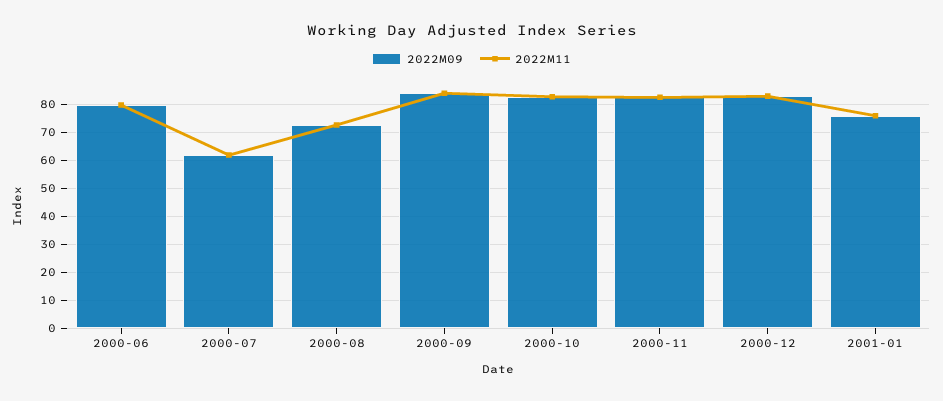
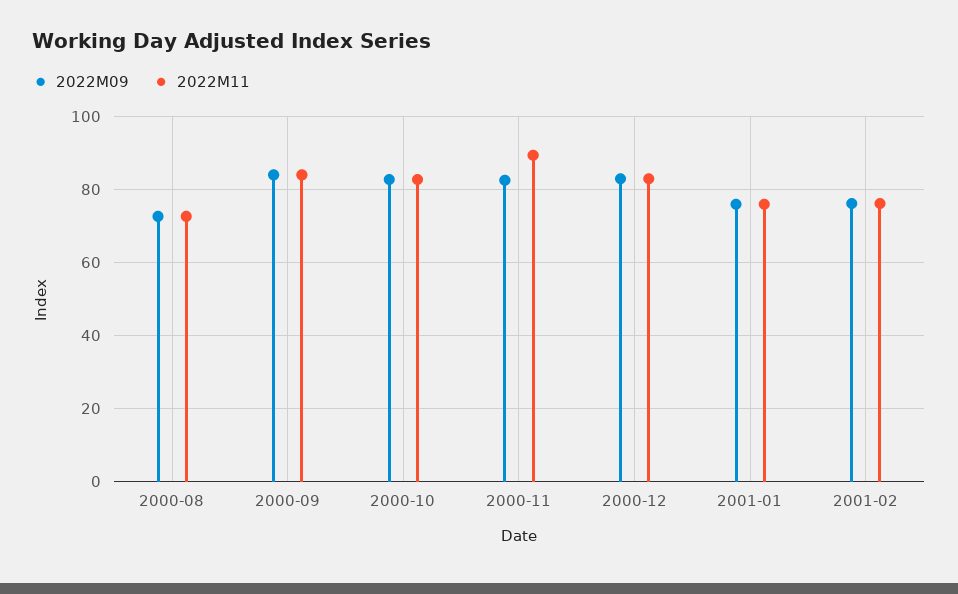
2022M09, 2000-06: 80 -> none
2022M11, 2000-06: 80 -> none
2022M09, 2000-07: 62.5 -> none
2022M11, 2000-07: 62.5 -> none
2022M11, 2000-11: 82.5 -> 90
2022M09, 2001-02: none -> 76
2022M11, 2001-02: none -> 76

